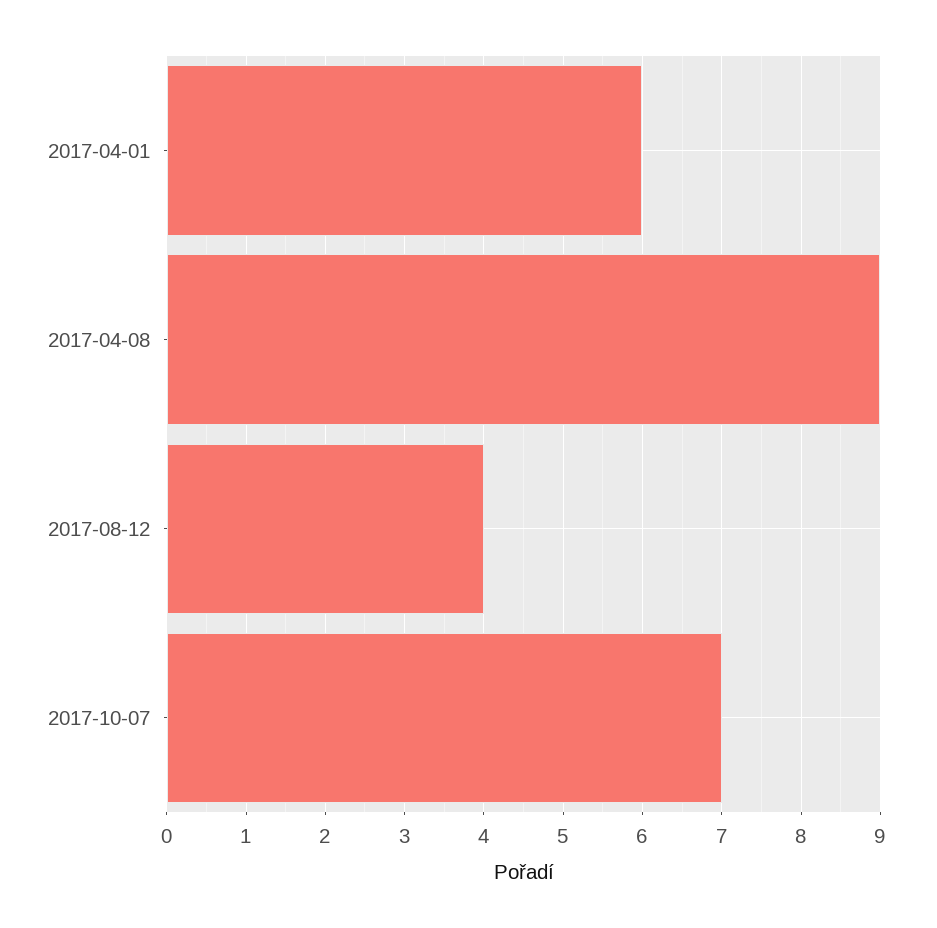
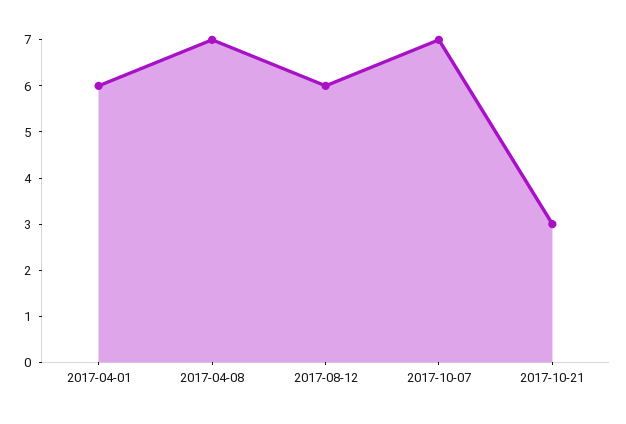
2017-04-08: 9 -> 7
2017-08-12: 4 -> 6
2017-10-21: none -> 3

